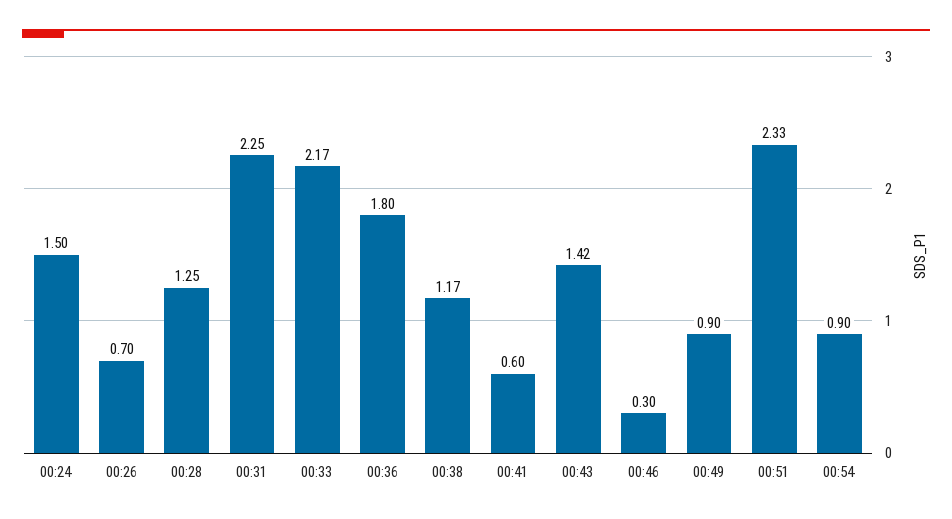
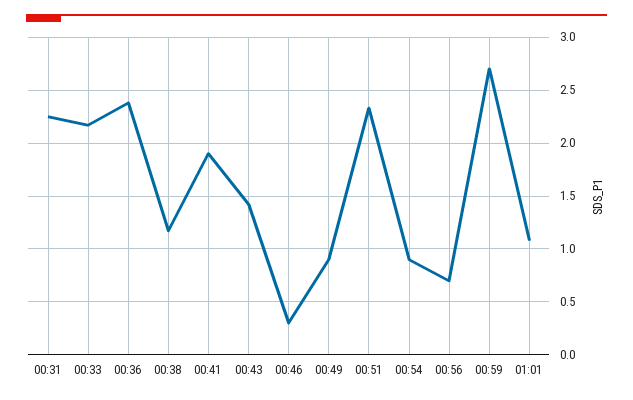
00:24: 1.5 -> none
00:26: 0.7 -> none
00:28: 1.25 -> none
00:36: 1.8 -> 2.4
00:41: 0.6 -> 1.9
00:56: none -> 0.7
00:59: none -> 2.7
01:01: none -> 1.1

